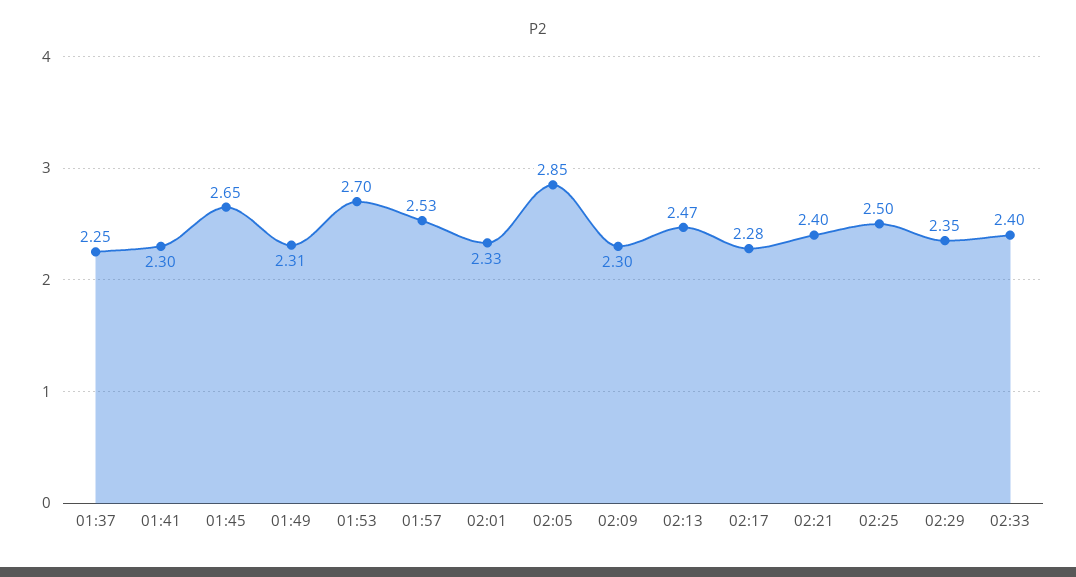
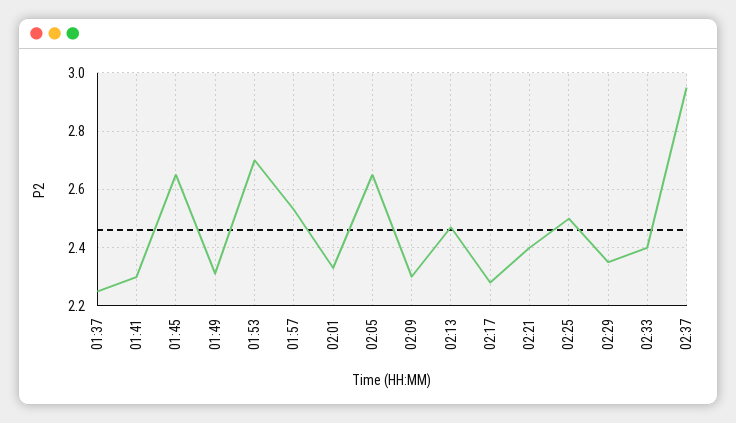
02:05: 2.85 -> 2.65
02:37: none -> 2.95

